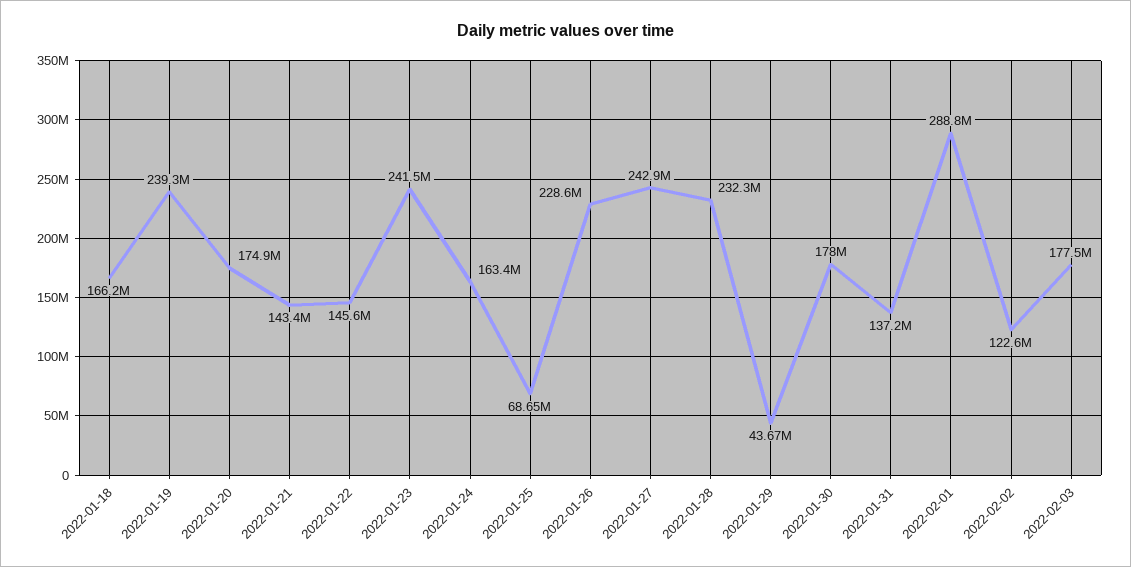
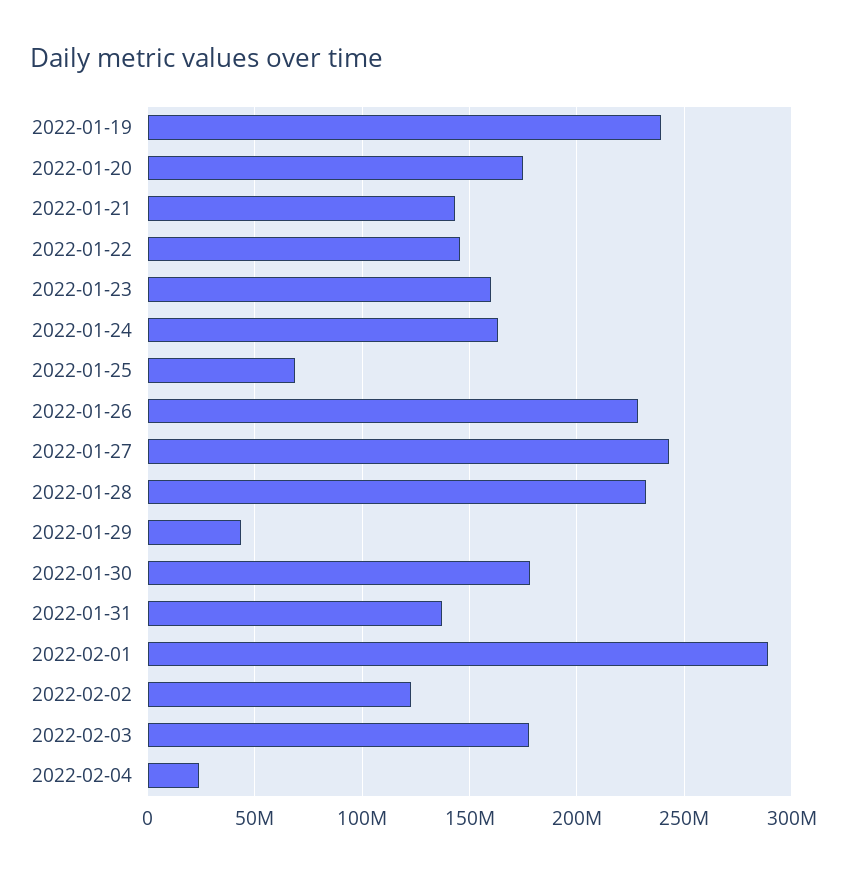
2022-01-18: 166200000 -> none
2022-01-23: 241500000 -> 160000000
2022-02-04: none -> 25000000

